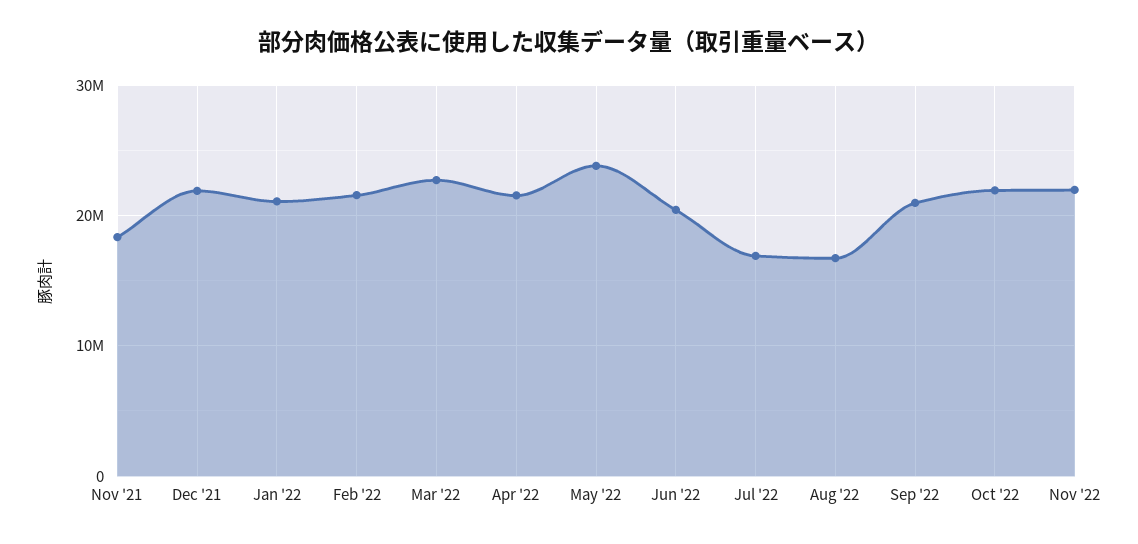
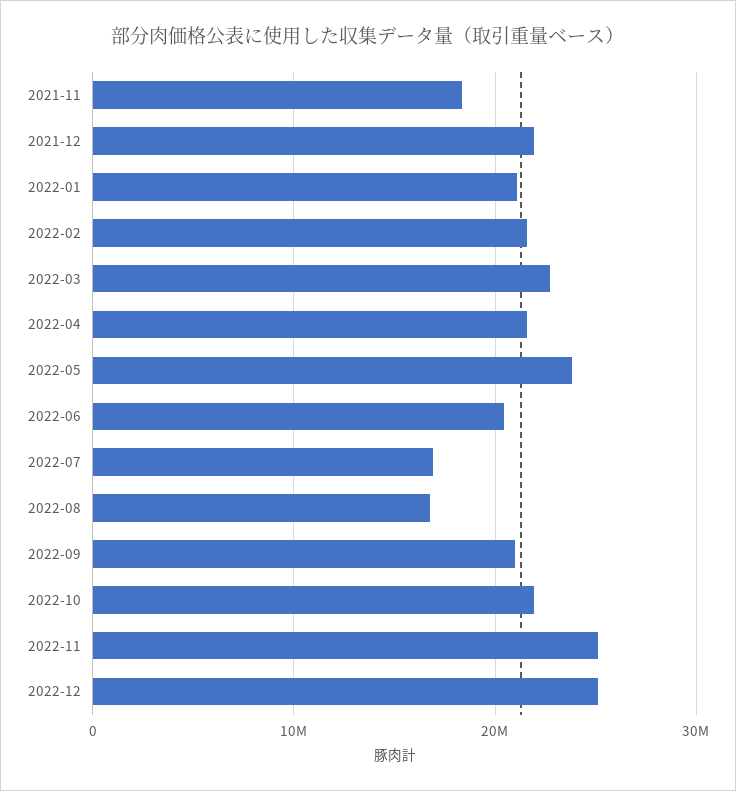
Nov '22: 22000000 -> 25000000
2022-12: none -> 25000000

